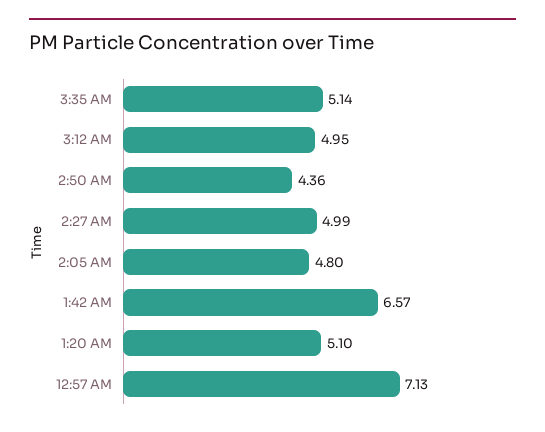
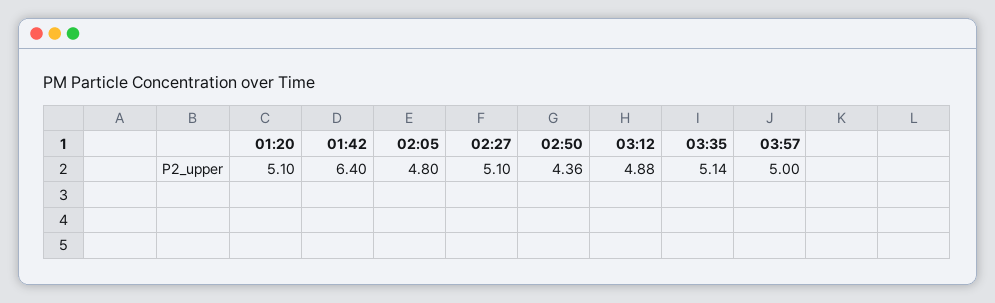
3:12 AM: 4.95 -> 4.88
2:27 AM: 4.99 -> 5.1
1:42 AM: 6.57 -> 6.4
12:57 AM: 7.13 -> none
03:57: none -> 5

